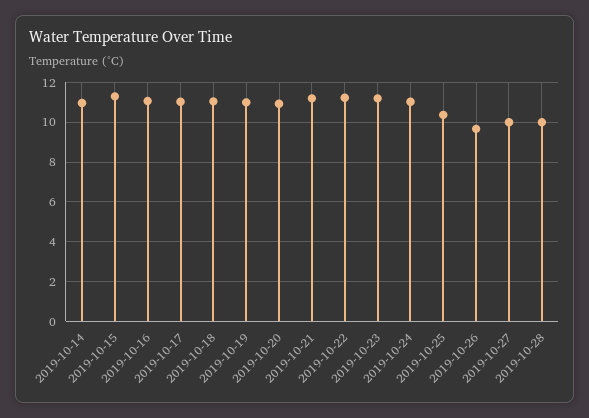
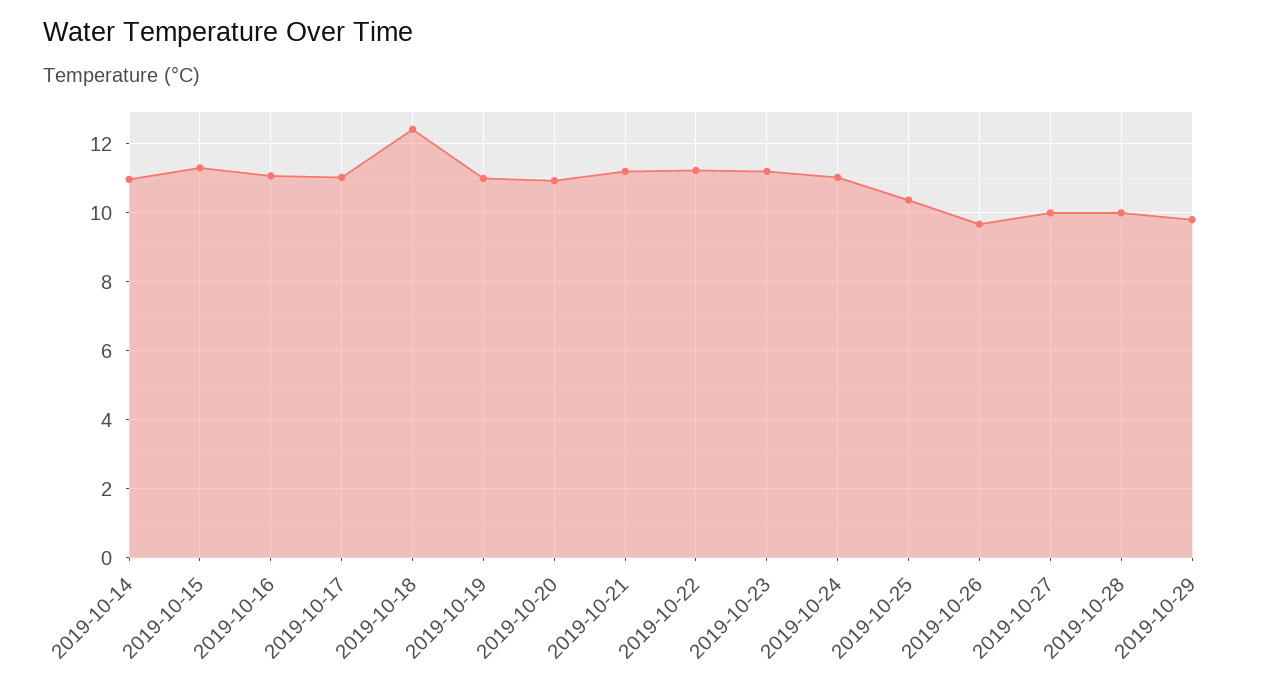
2019-10-18: 11 -> 12.4
2019-10-29: none -> 9.8

